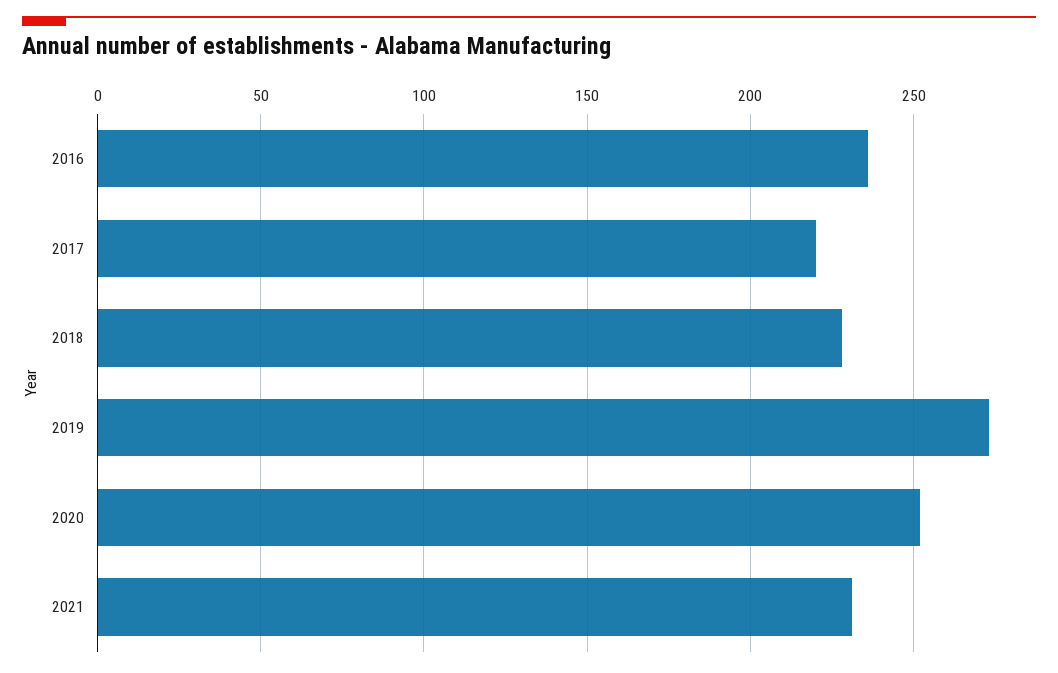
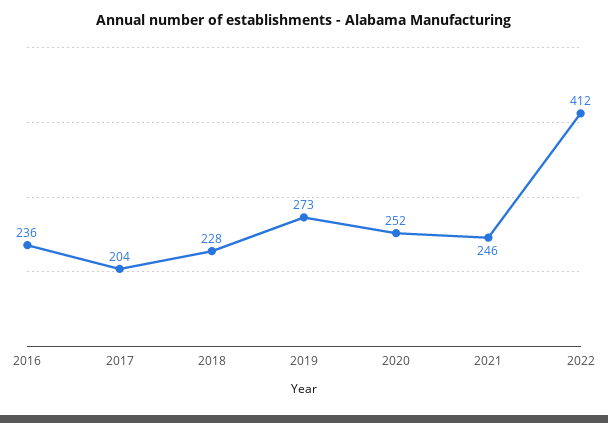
2017: 220 -> 204
2021: 230 -> 246
2022: none -> 412

